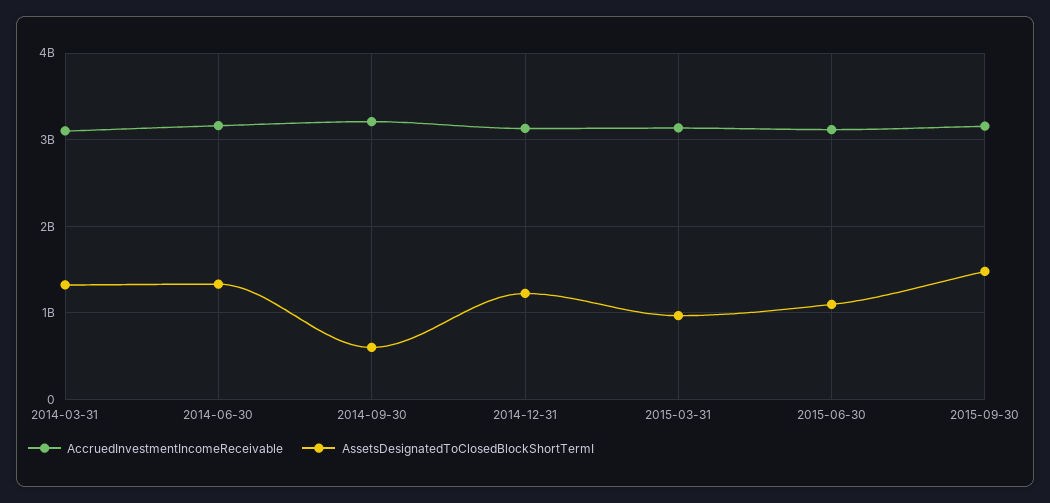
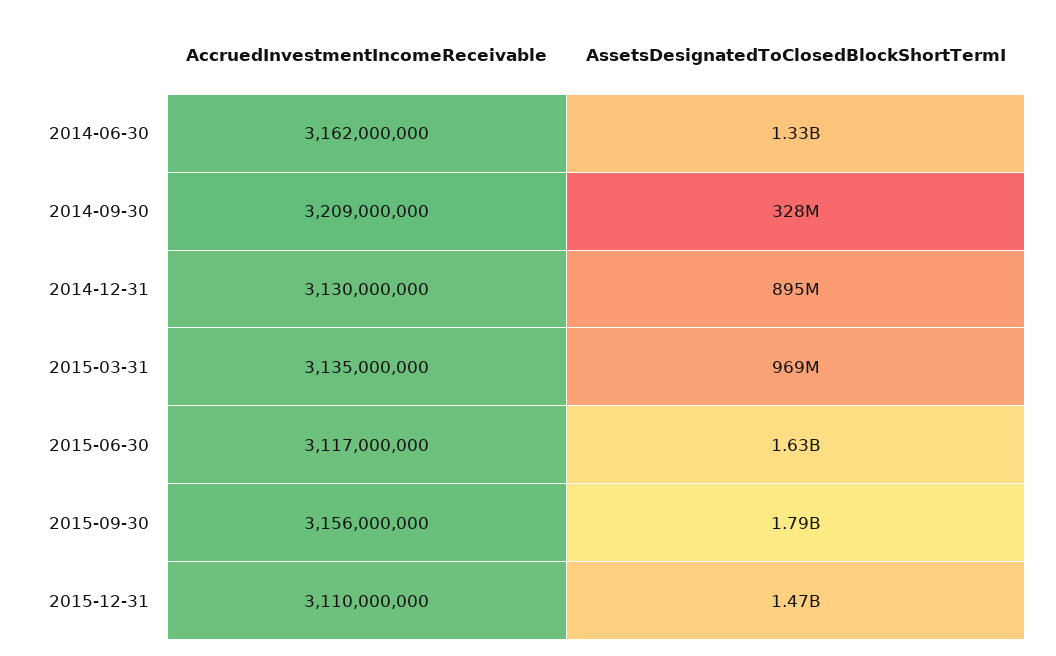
AccruedInvestmentIncomeReceivable, 2014-03-31: 3100000000 -> none
AssetsDesignatedToClosedBlockShortTermI, 2014-03-31: 1300000000 -> none
AssetsDesignatedToClosedBlockShortTermI, 2014-09-30: 600000000 -> 328000000
AssetsDesignatedToClosedBlockShortTermI, 2014-12-31: 1200000000 -> 895000000
AssetsDesignatedToClosedBlockShortTermI, 2015-06-30: 1100000000 -> 1630000000
AssetsDesignatedToClosedBlockShortTermI, 2015-09-30: 1500000000 -> 1790000000
AccruedInvestmentIncomeReceivable, 2015-12-31: none -> 3110000000
AssetsDesignatedToClosedBlockShortTermI, 2015-12-31: none -> 1470000000

